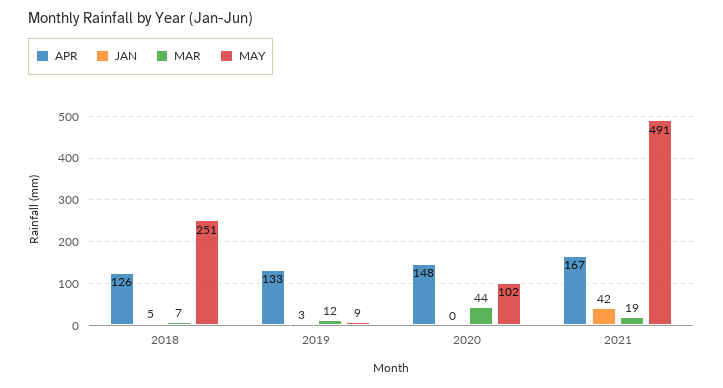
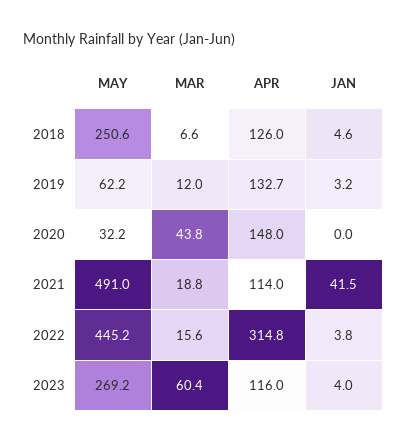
MAY, 2019: 9 -> 62.2
MAY, 2020: 102 -> 32.2
APR, 2021: 167 -> 114
MAY, 2022: none -> 445.2
MAR, 2022: none -> 15.6
APR, 2022: none -> 314.8
JAN, 2022: none -> 3.8
MAY, 2023: none -> 269.2
MAR, 2023: none -> 60.4
APR, 2023: none -> 116
JAN, 2023: none -> 4

